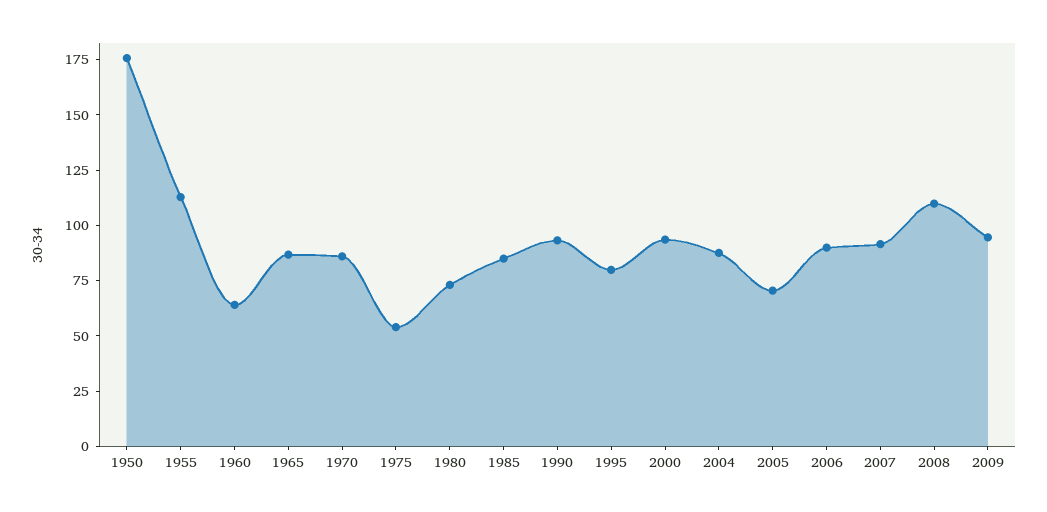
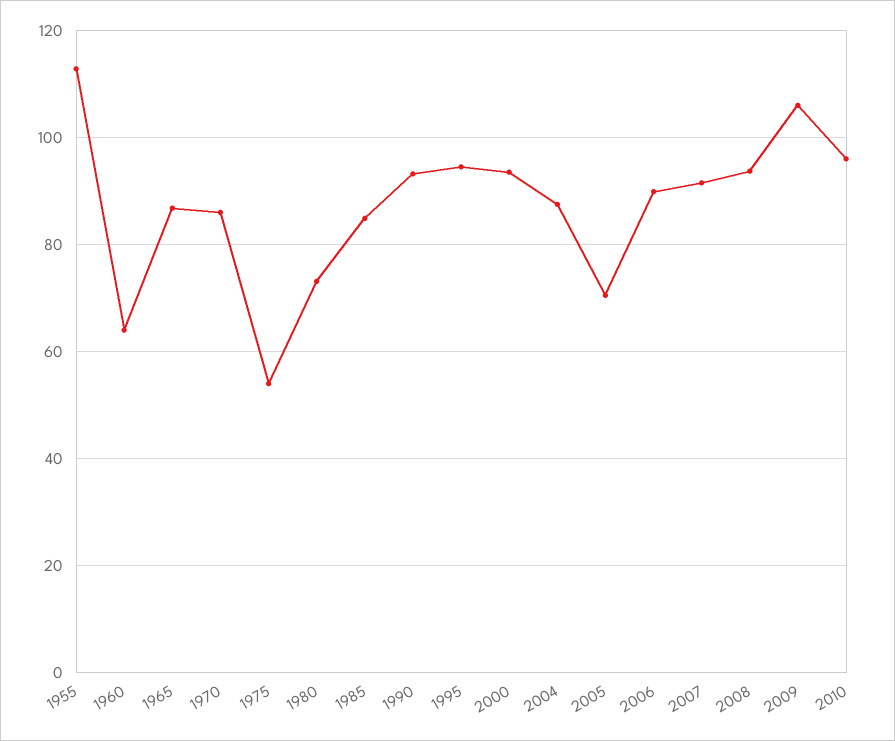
1950: 175 -> none
1995: 80 -> 94
2008: 110 -> 94
2009: 95 -> 106
2010: none -> 96

